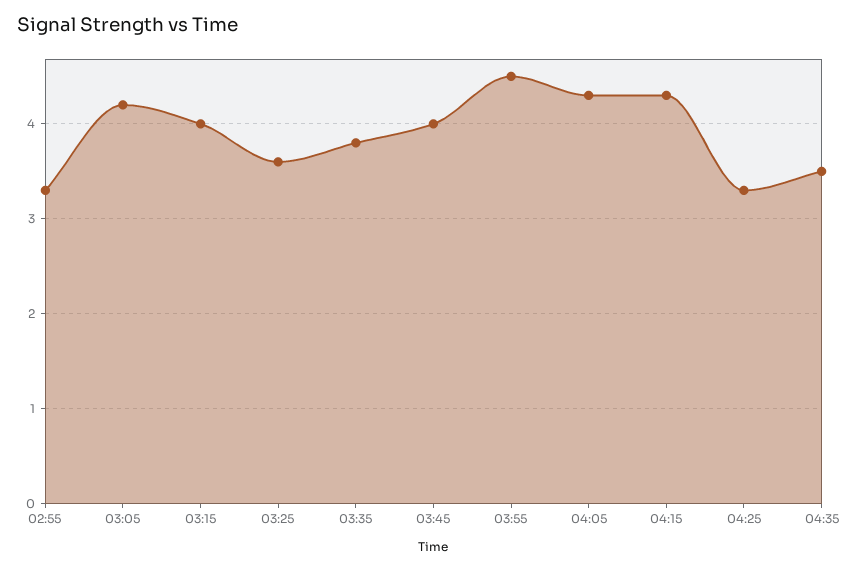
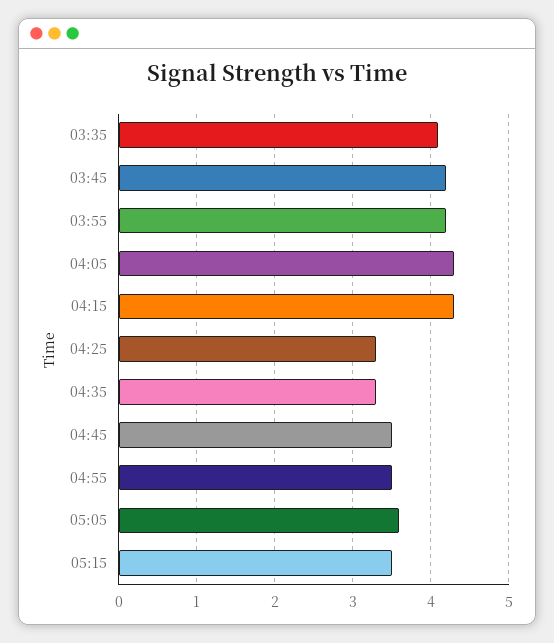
02:55: 3.3 -> none
03:05: 4.2 -> none
03:15: 4 -> none
03:25: 3.6 -> none
03:35: 3.8 -> 4.1
03:45: 4 -> 4.2
03:55: 4.5 -> 4.2
04:35: 3.5 -> 3.3
04:45: none -> 3.5
04:55: none -> 3.5
05:05: none -> 3.6
05:15: none -> 3.5

